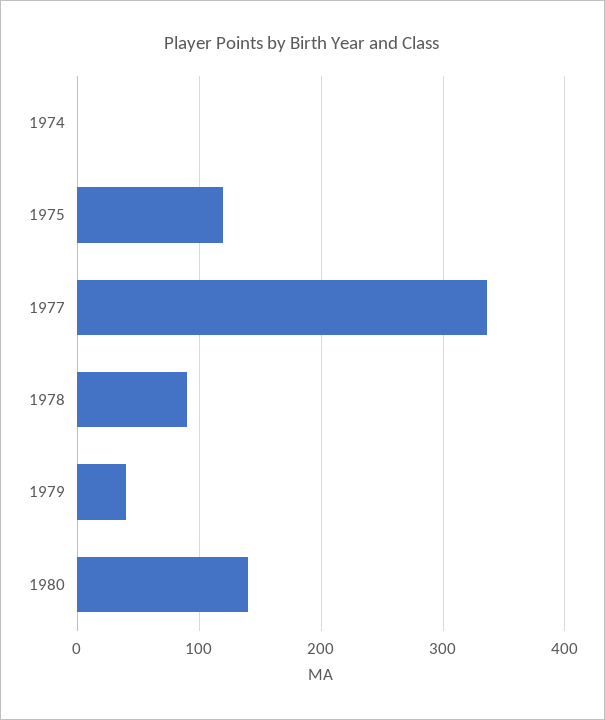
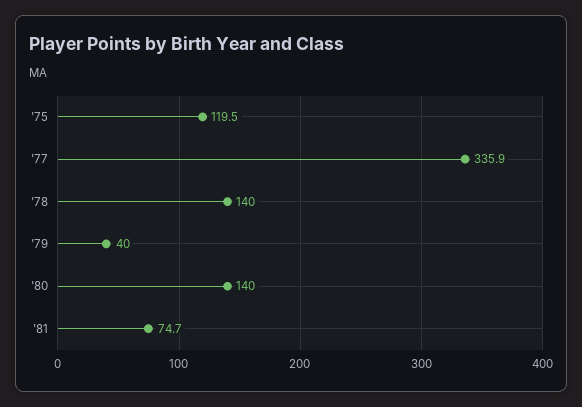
1974: 0 -> none
1978: 90 -> 140
'81: none -> 74.7

